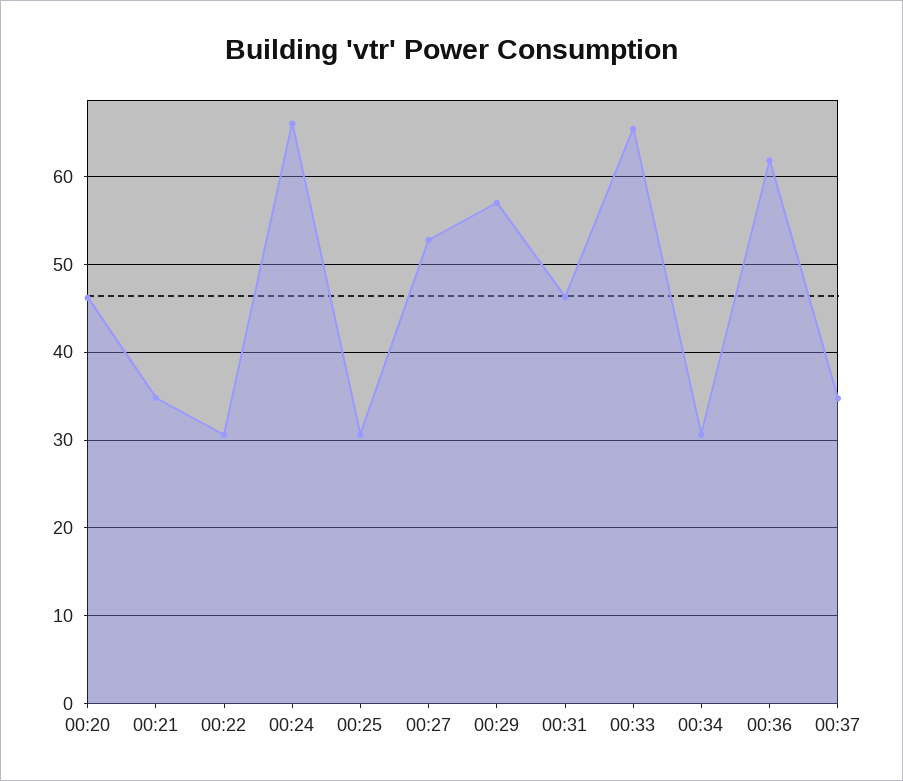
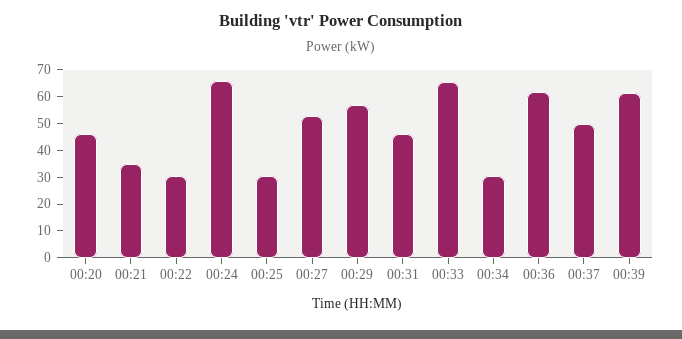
00:37: 35 -> 50
00:39: none -> 60

